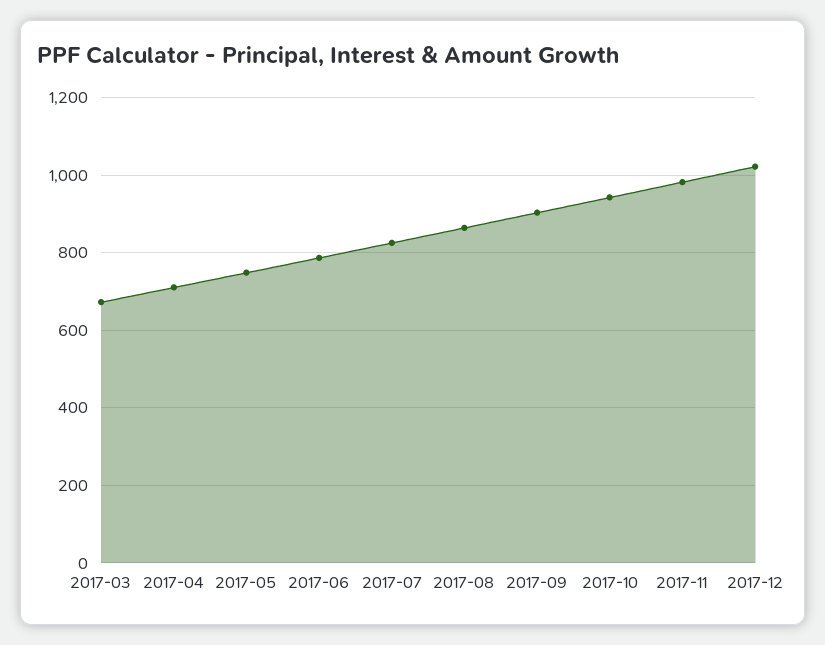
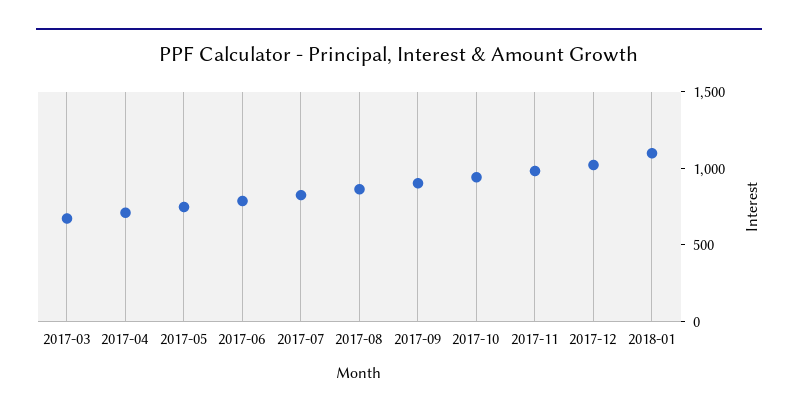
2018-01: none -> 1100

